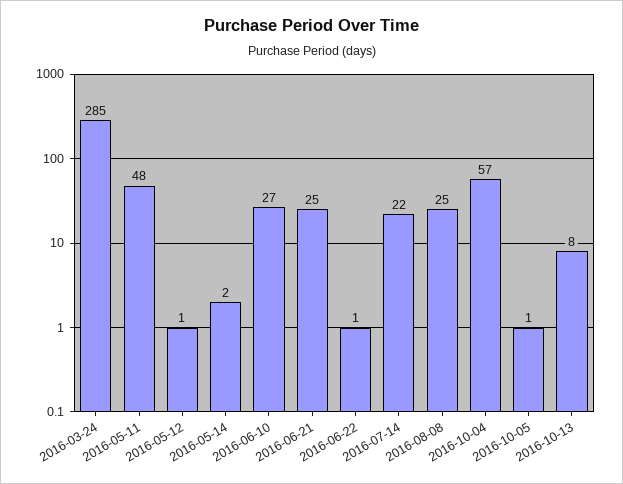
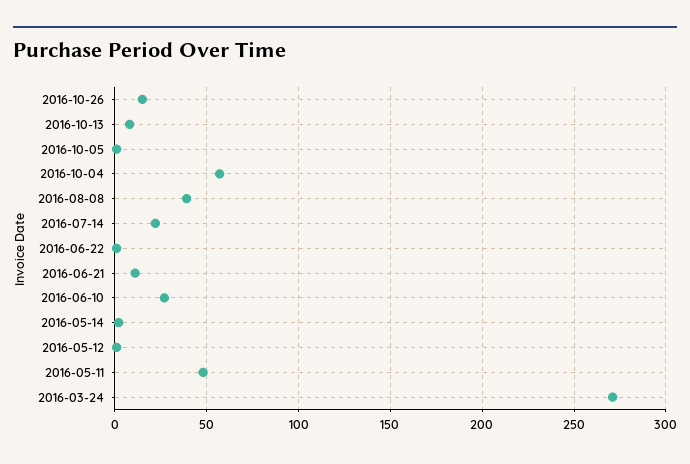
2016-03-24: 285 -> 270
2016-06-21: 25 -> 10
2016-08-08: 25 -> 40
2016-10-26: none -> 15

